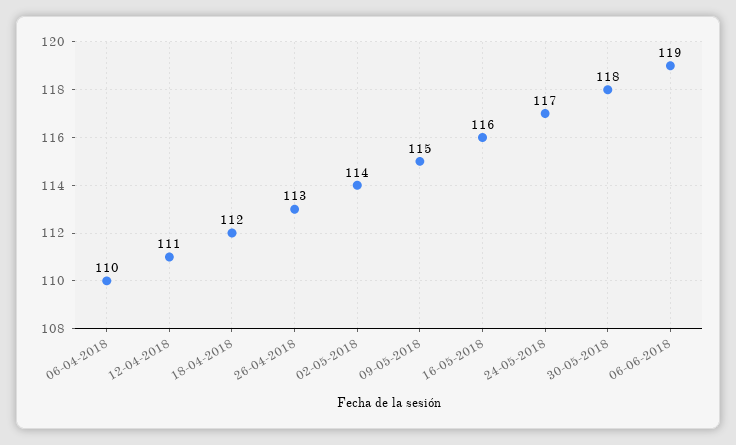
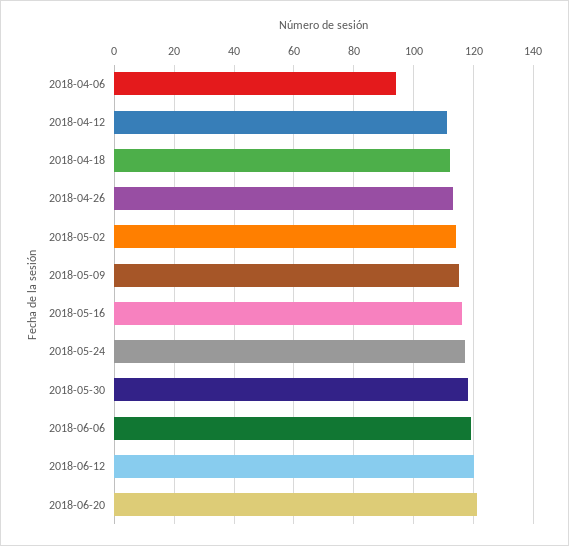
06-04-2018: 110 -> 95
2018-06-12: none -> 120
2018-06-20: none -> 120

